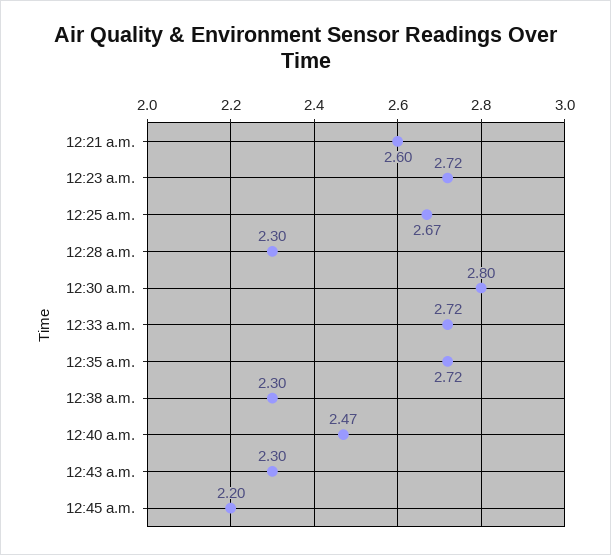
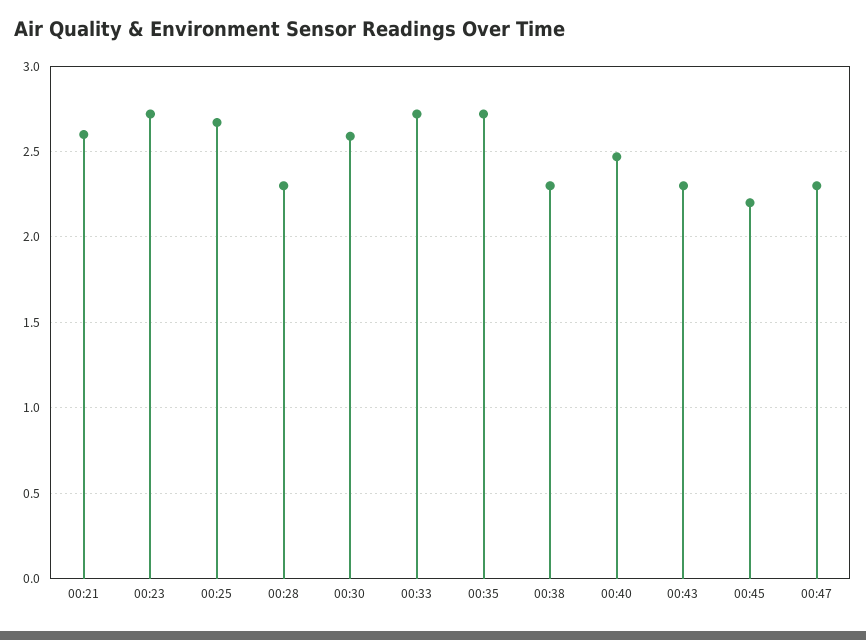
12:30 a.m.: 2.8 -> 2.6
00:47: none -> 2.3

